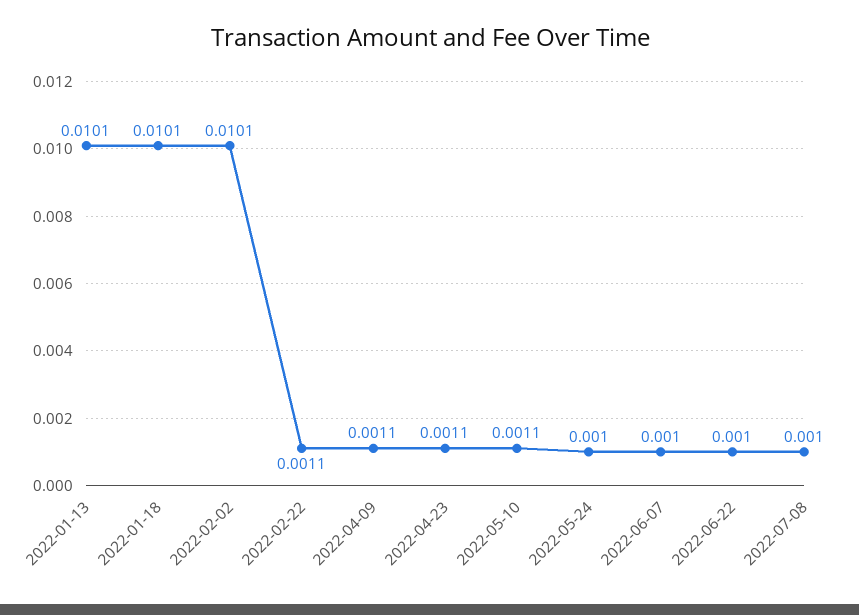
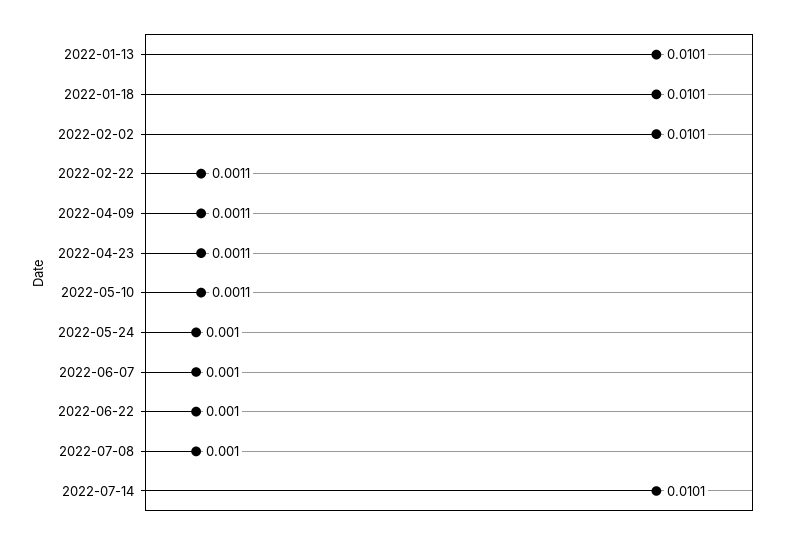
2022-07-14: none -> 0.0101

